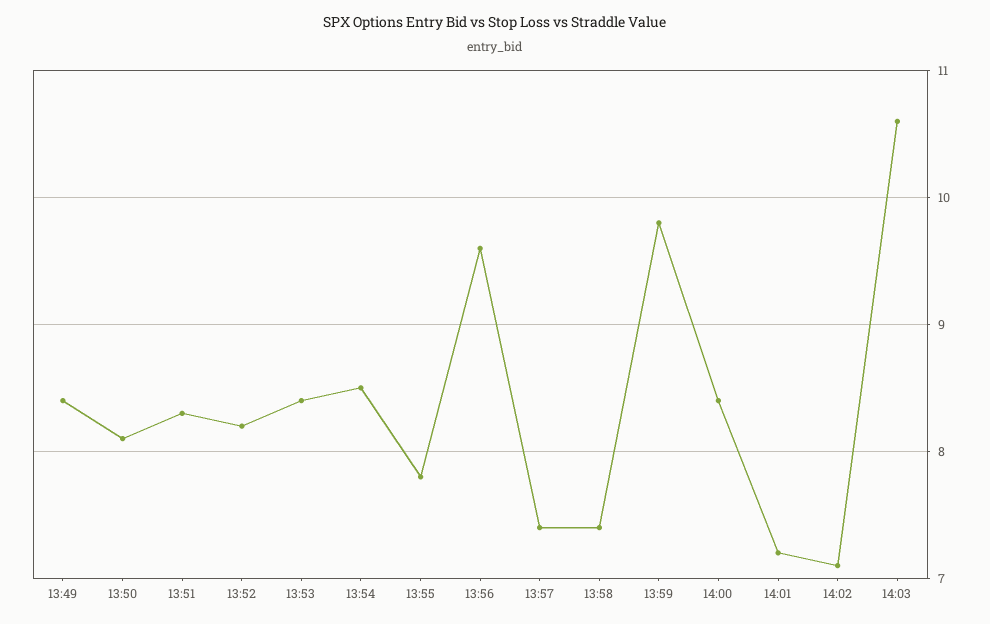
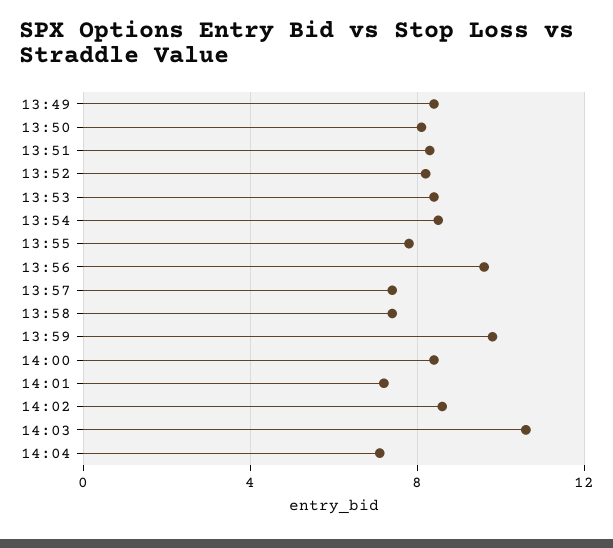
14:02: 7.1 -> 8.5
14:04: none -> 7

